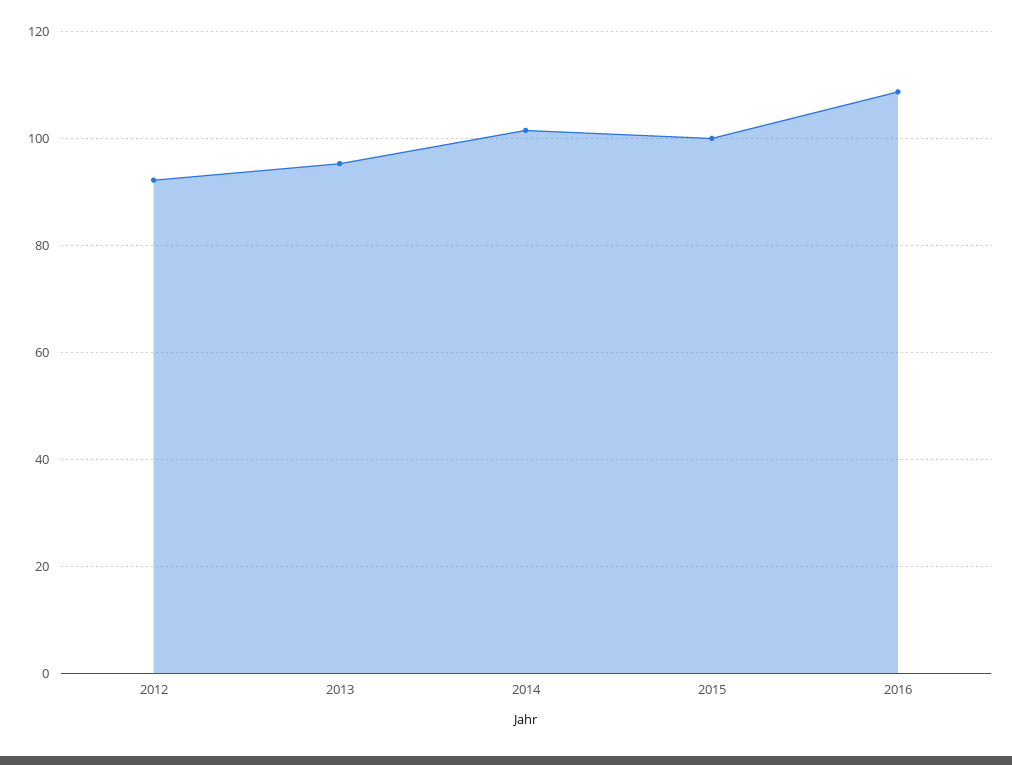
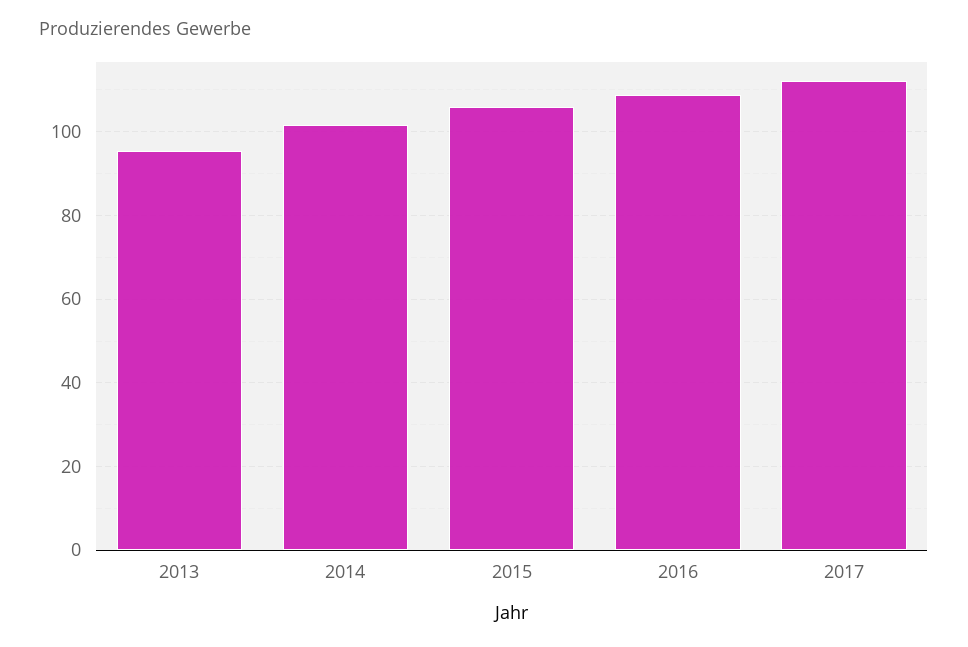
2012: 92 -> none
2015: 100 -> 106
2017: none -> 112

